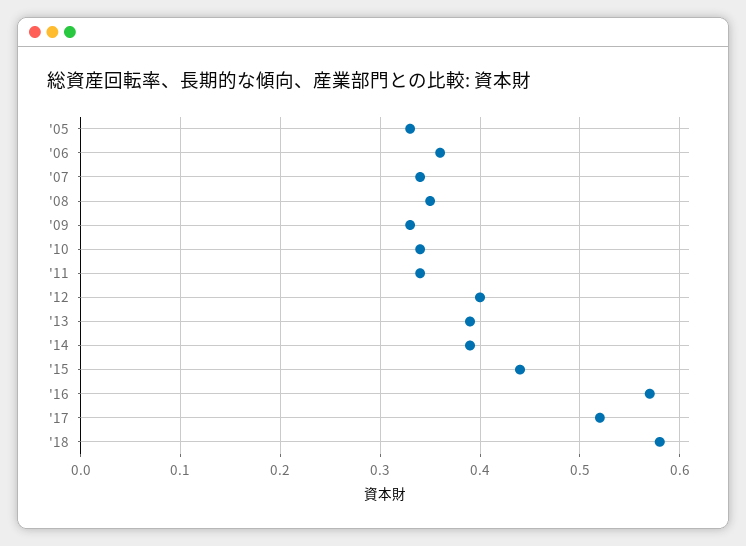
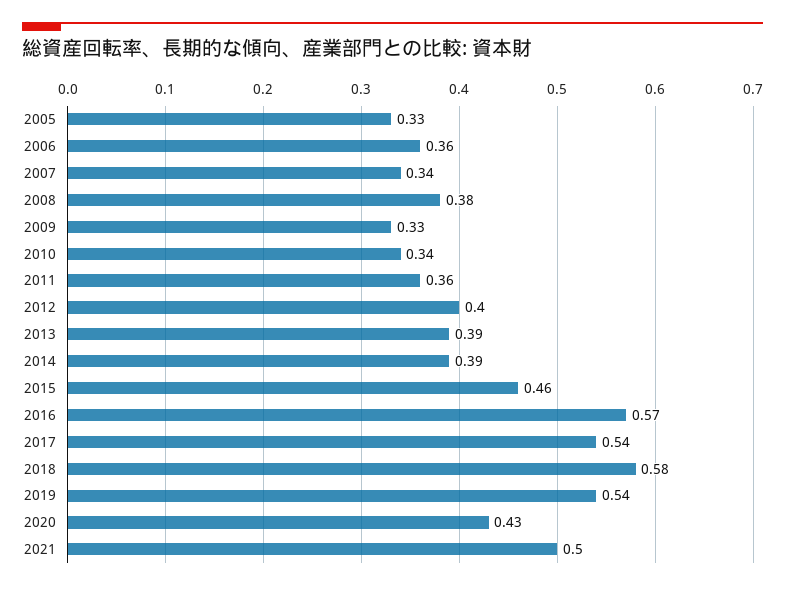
'08: 0.35 -> 0.38
'11: 0.34 -> 0.36
'15: 0.44 -> 0.46
'17: 0.52 -> 0.54
2019: none -> 0.54
2020: none -> 0.43
2021: none -> 0.5

